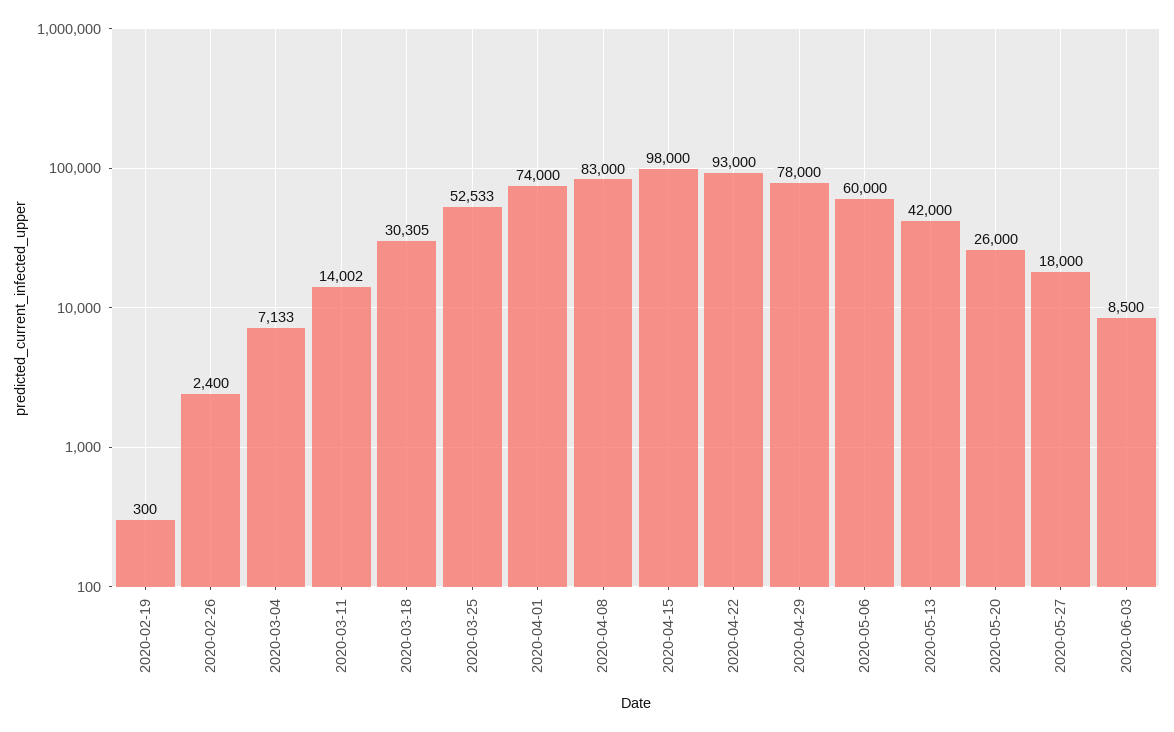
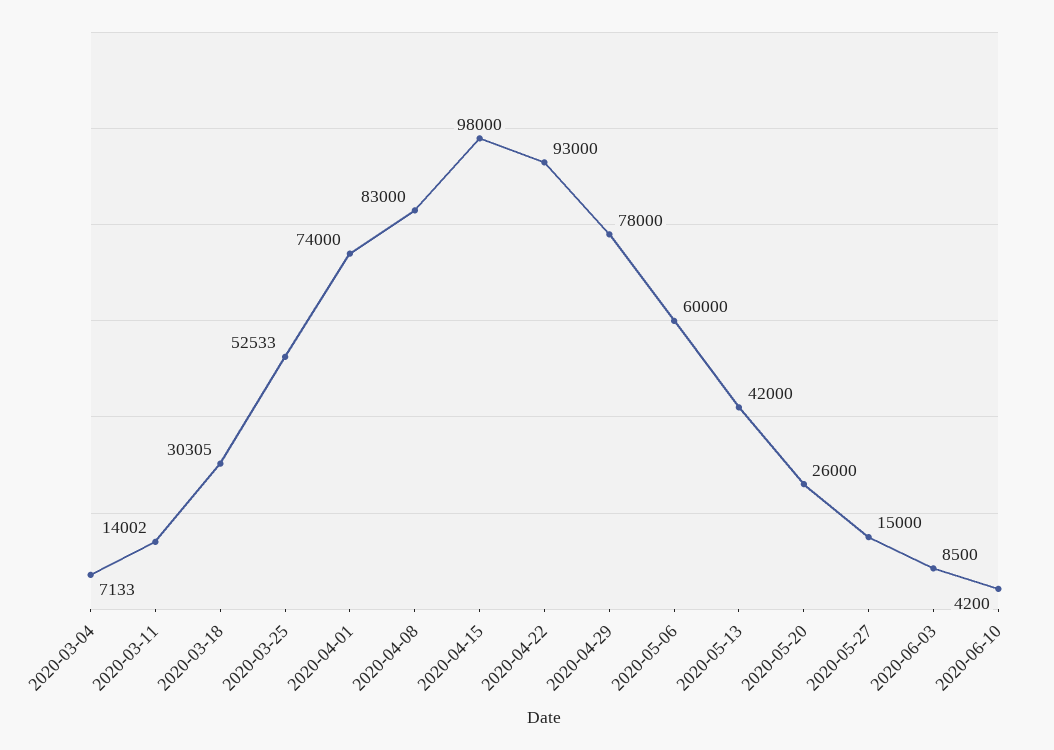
2020-02-19: 300 -> none
2020-02-26: 2400 -> none
2020-05-27: 18000 -> 15000
2020-06-10: none -> 4200

